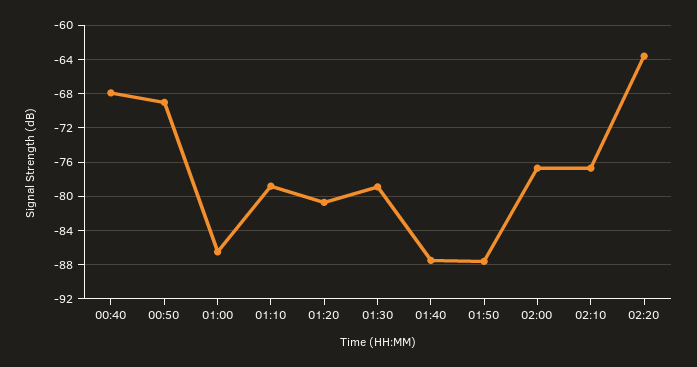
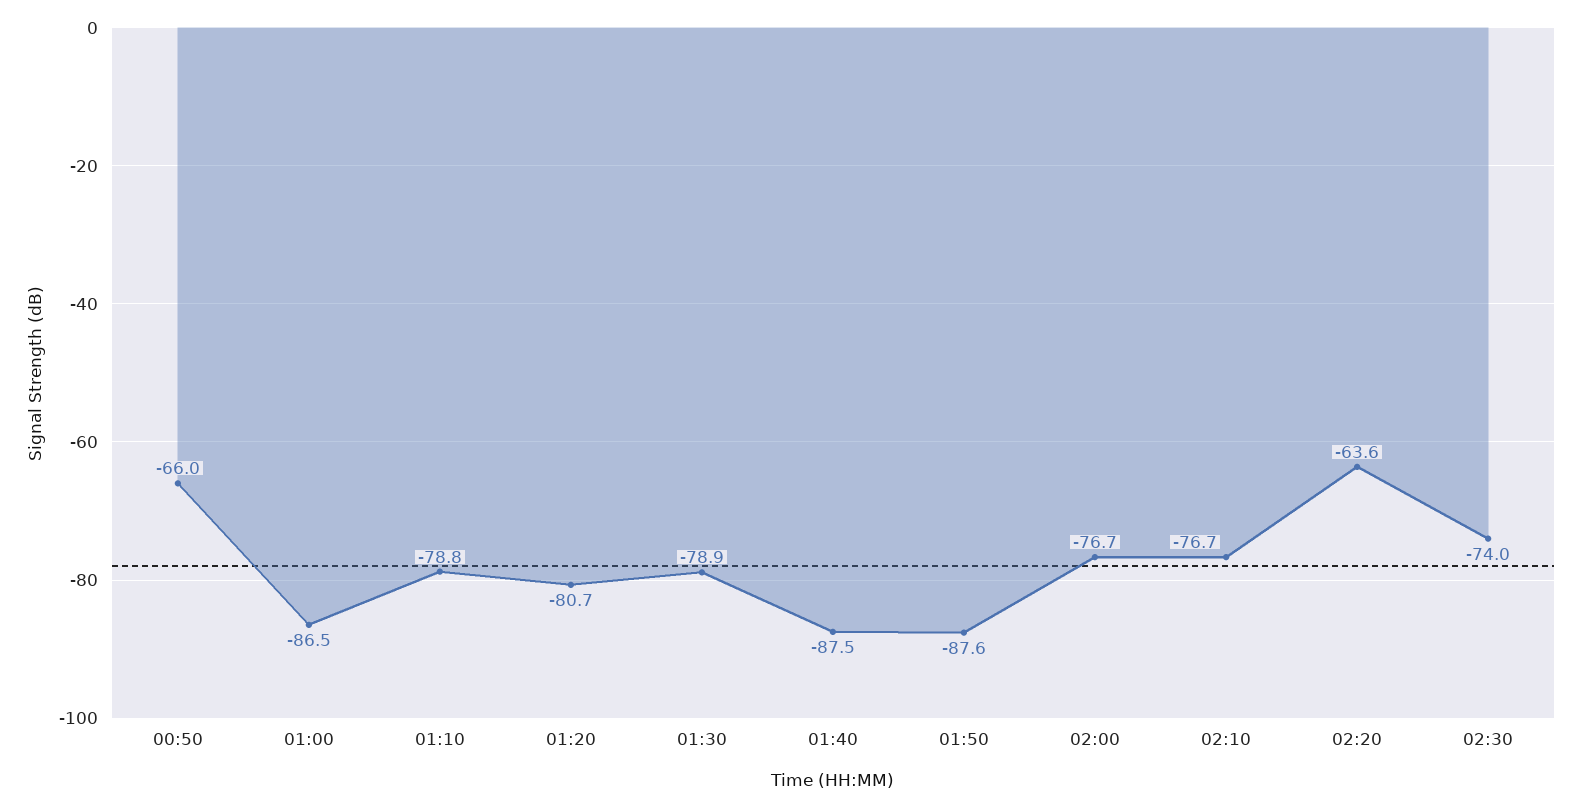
00:40: -68 -> none
00:50: -69 -> -66
02:30: none -> -74

